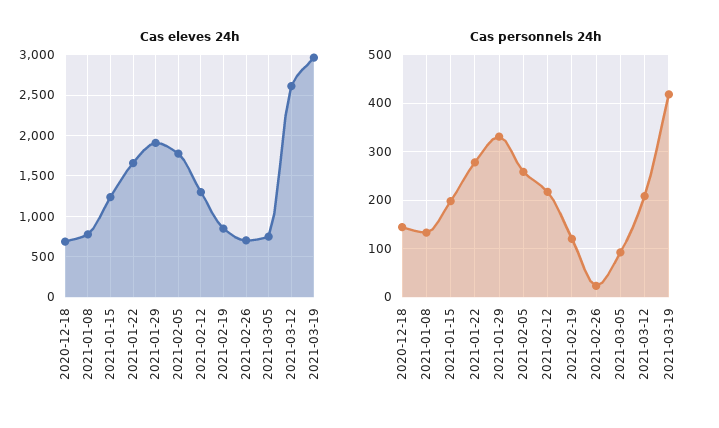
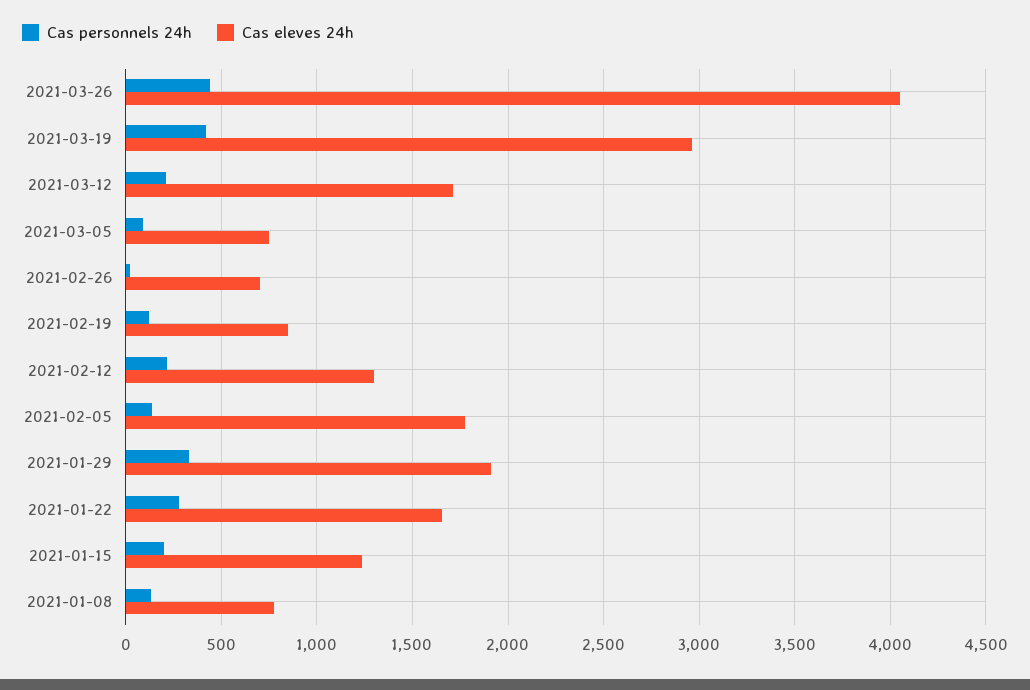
Cas eleves 24h, 2020-12-18: 700 -> none
Cas eleves 24h, 2021-03-12: 2600 -> 1700
Cas personnels 24h, 2020-12-18: 140 -> none
Cas personnels 24h, 2021-02-05: 260 -> 150
Cas personnels 24h, 2021-03-26: none -> 450
Cas eleves 24h, 2021-03-26: none -> 4050

